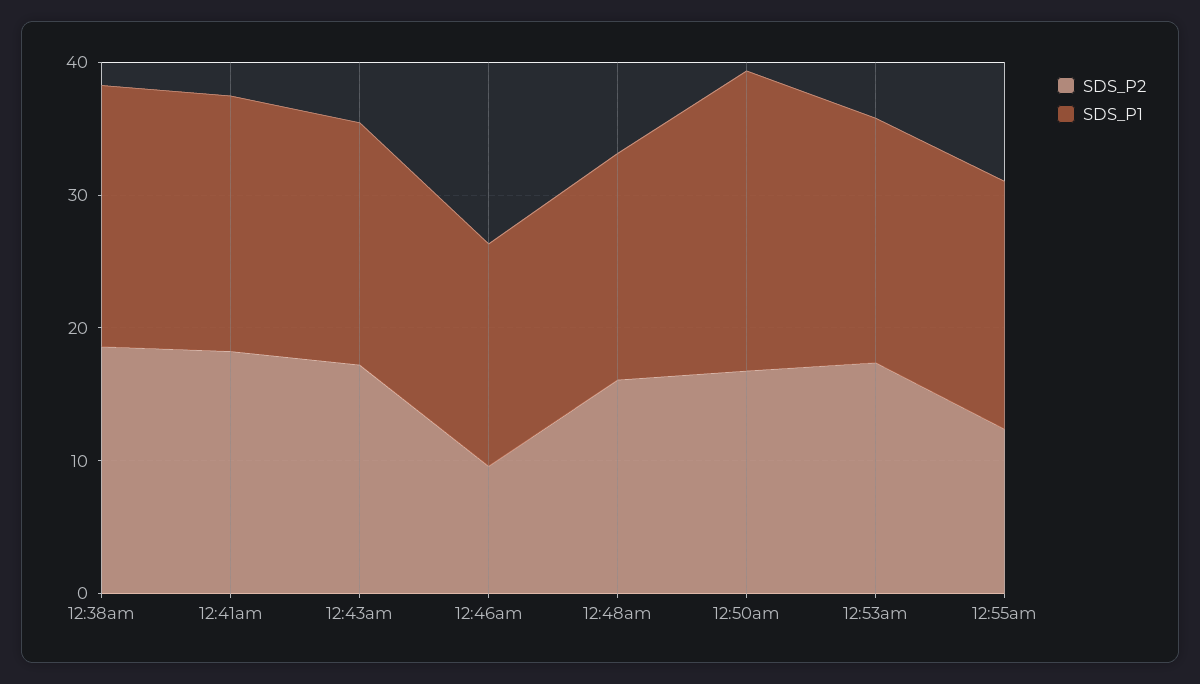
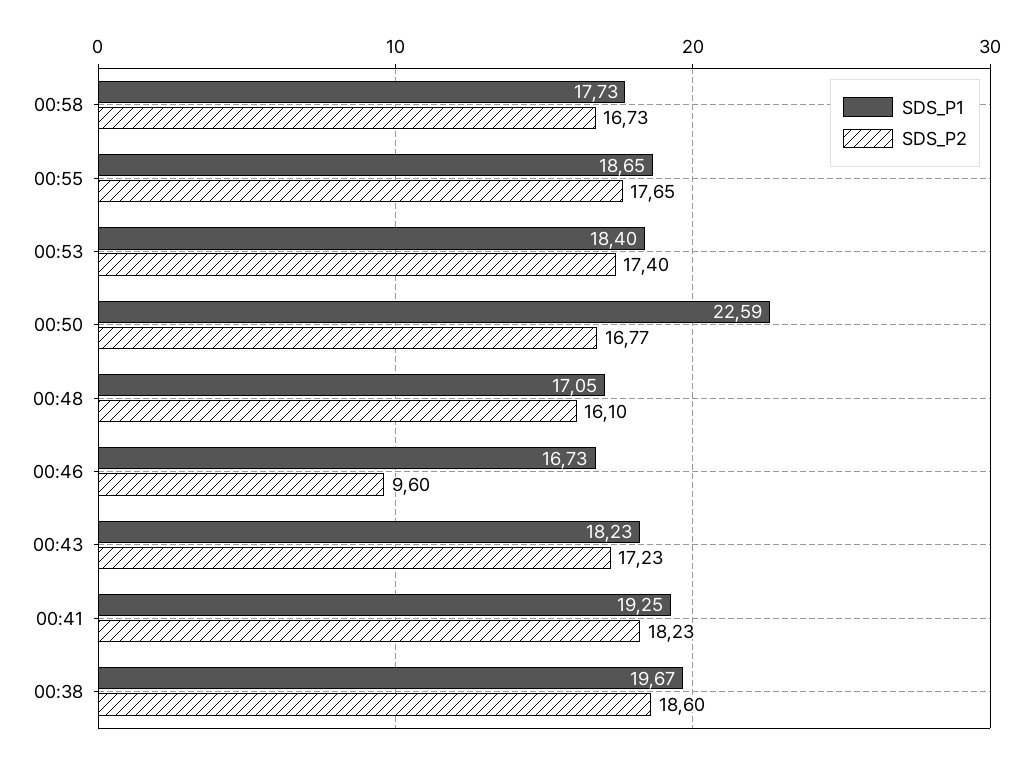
SDS_P2, 12:55am: 12 -> 17.65
SDS_P1, 00:58: none -> 17.73
SDS_P2, 00:58: none -> 16.73

